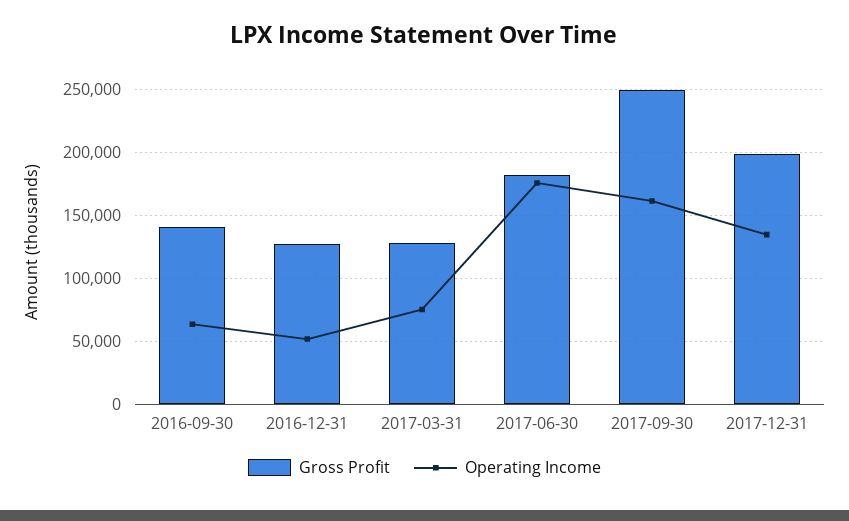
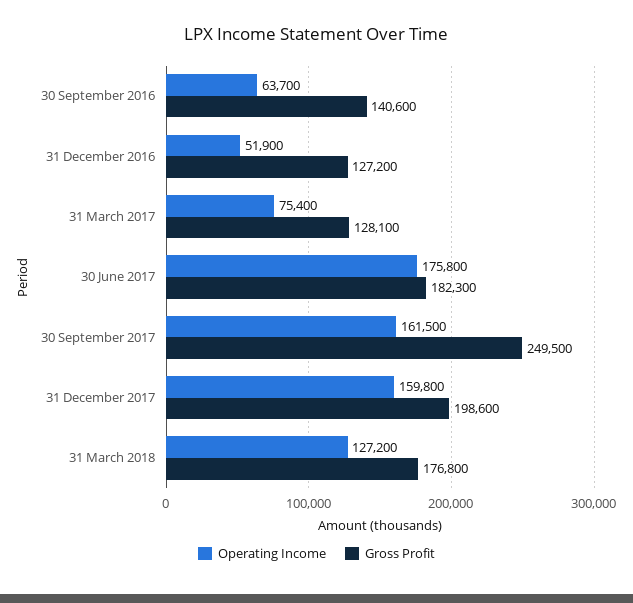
Operating Income, 2017-12-31: 135000 -> 159800
Operating Income, 31 March 2018: none -> 127200
Gross Profit, 31 March 2018: none -> 176800

